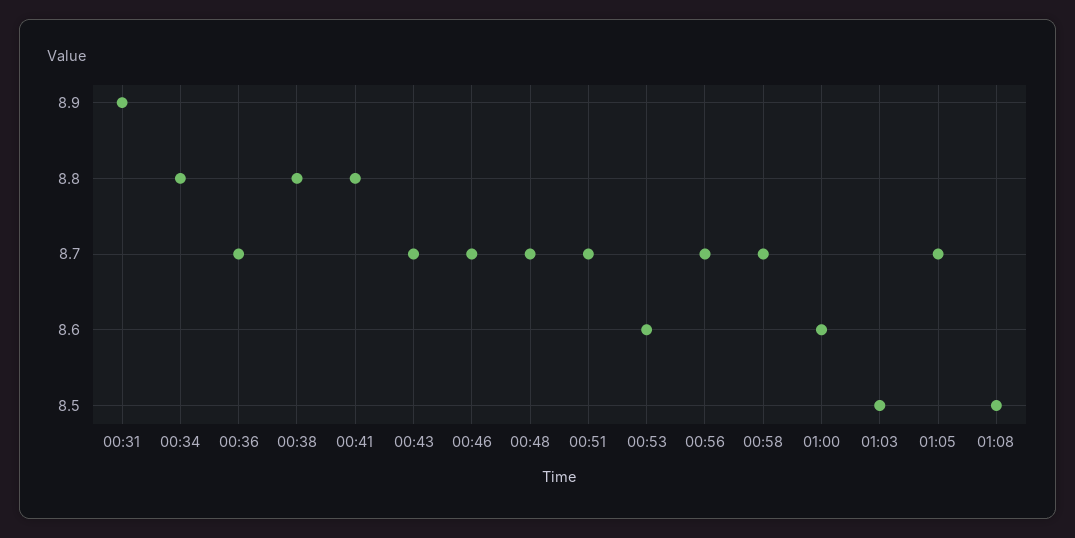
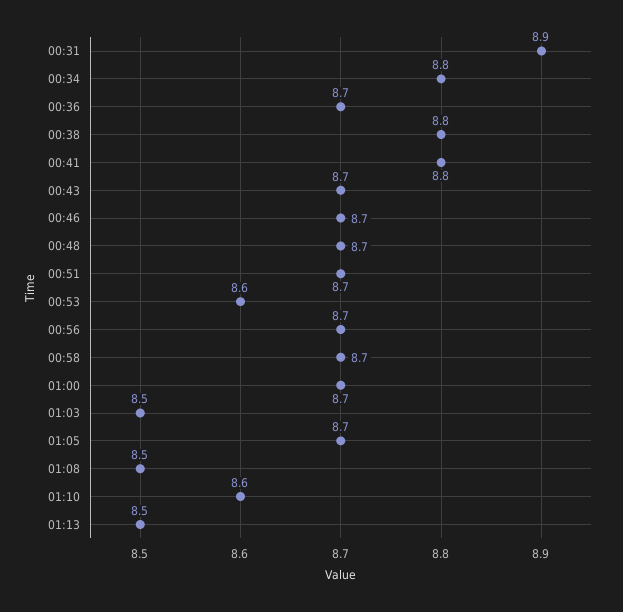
01:00: 8.6 -> 8.7
01:10: none -> 8.6
01:13: none -> 8.5

